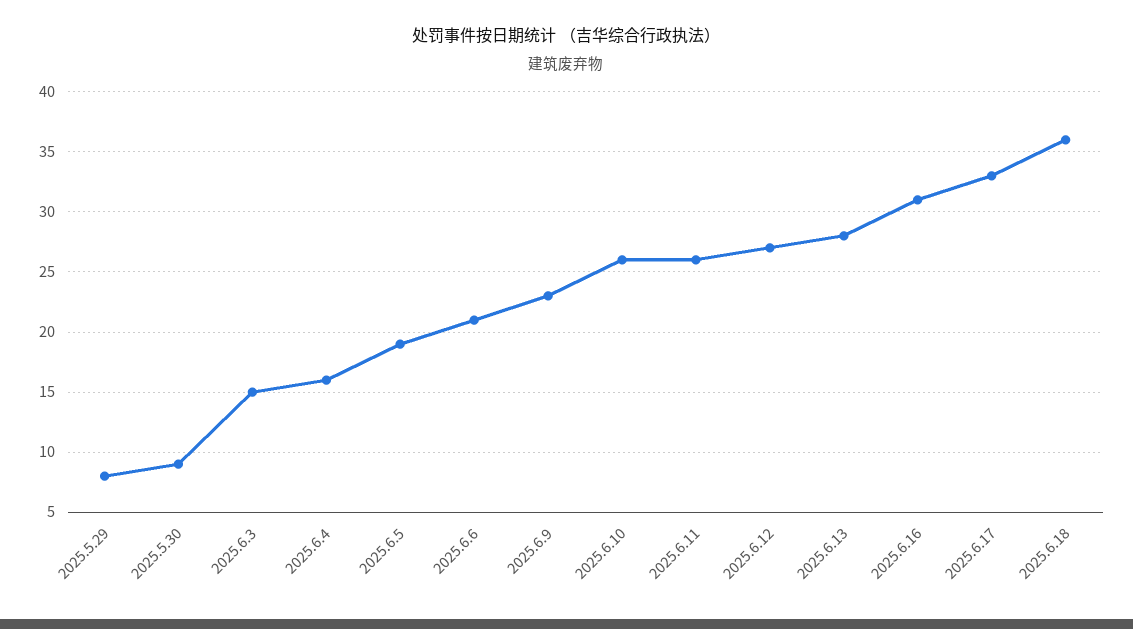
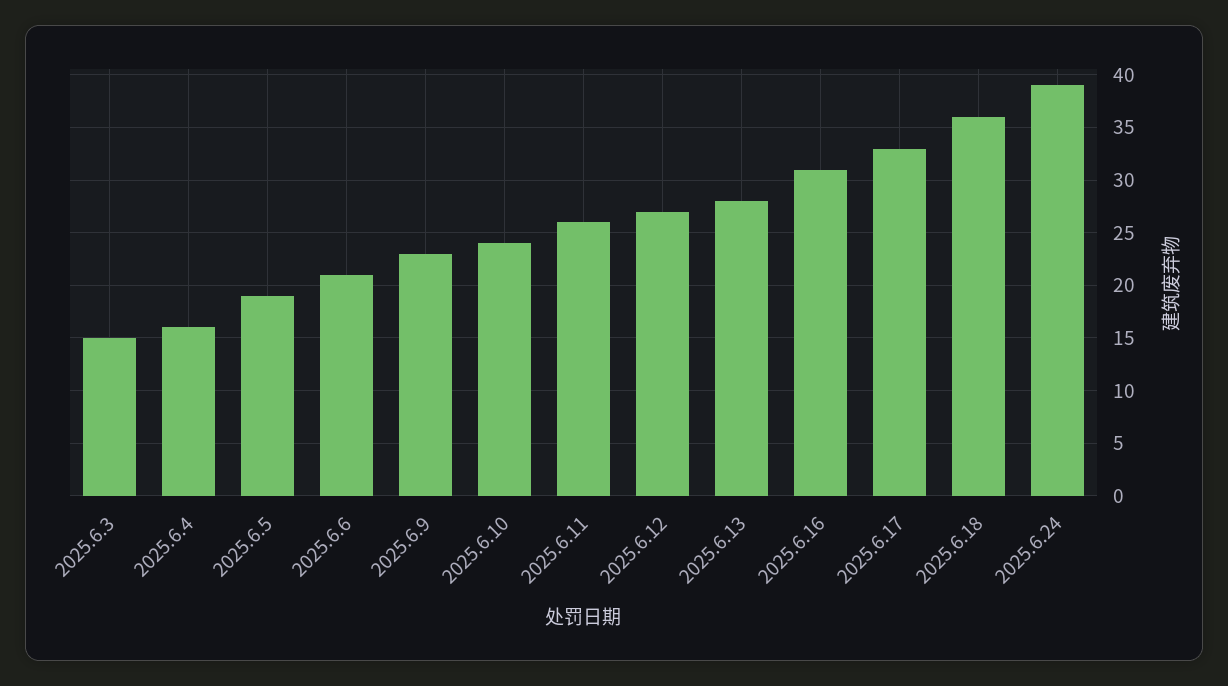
2025.5.29: 8 -> none
2025.5.30: 9 -> none
2025.6.10: 26 -> 24
2025.6.24: none -> 39

